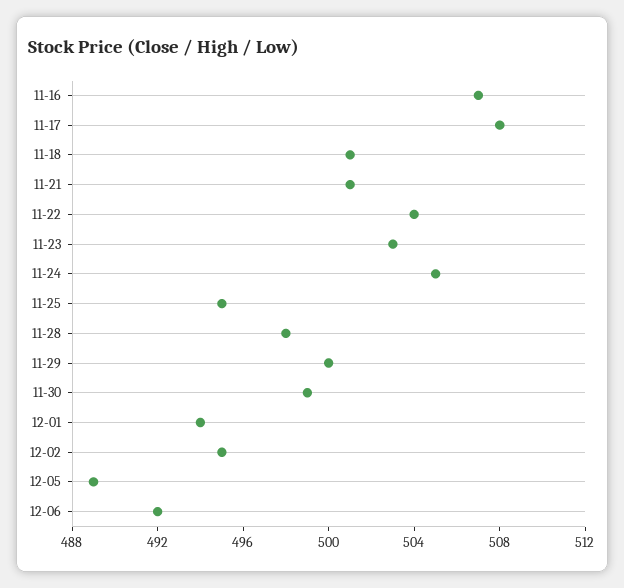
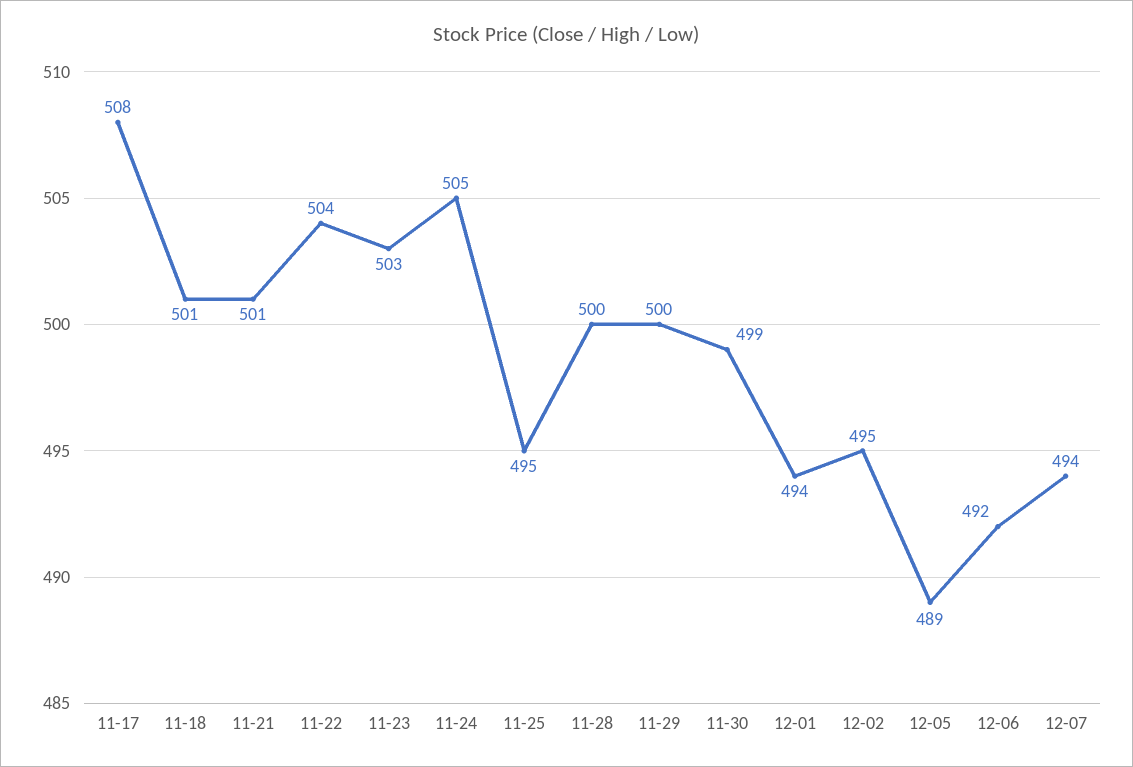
11-16: 507 -> none
11-28: 498 -> 500
12-07: none -> 494

